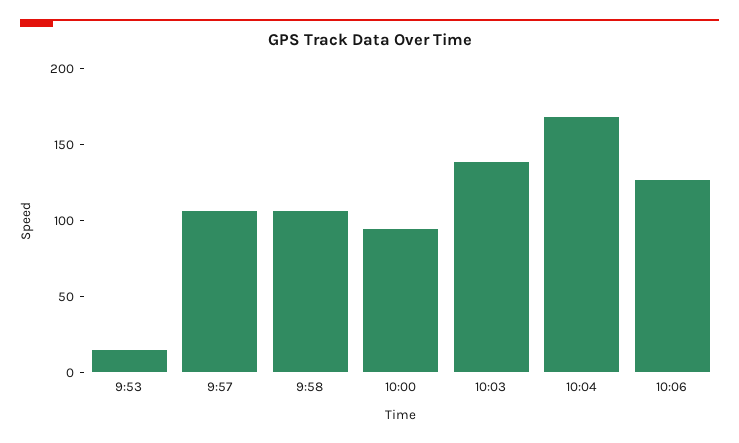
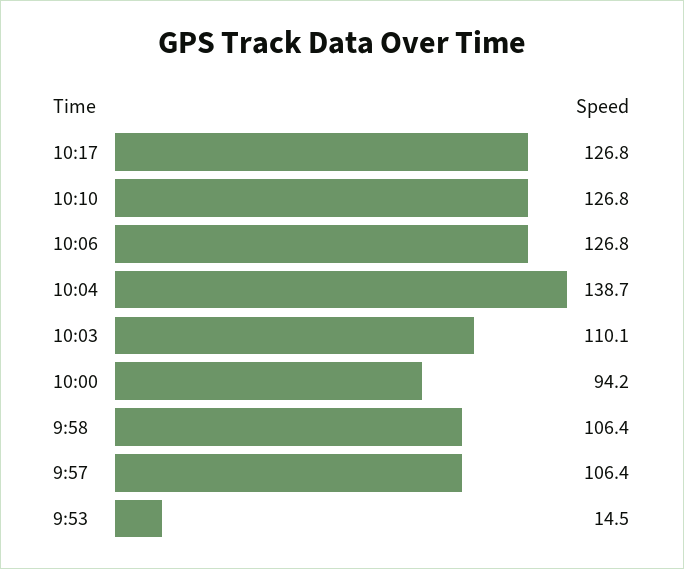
10:03: 140 -> 110.1
10:04: 170 -> 138.7
10:17: none -> 126.8
10:10: none -> 126.8

